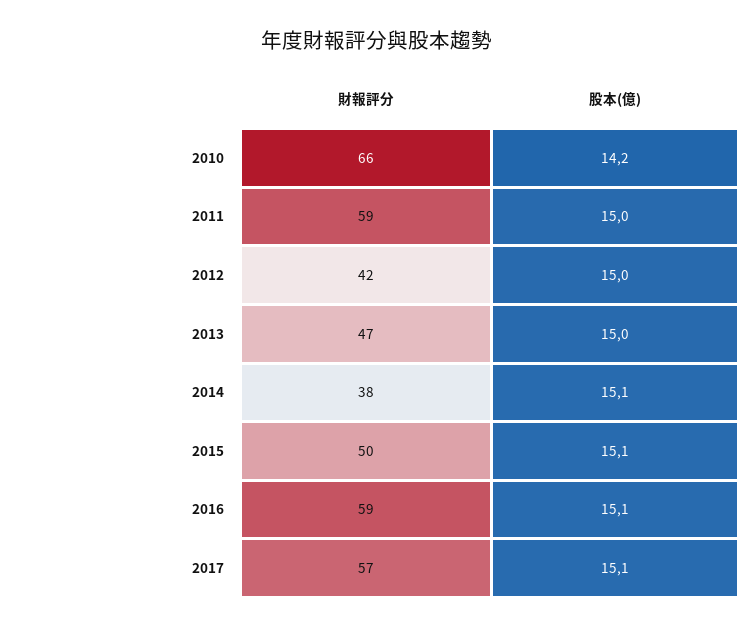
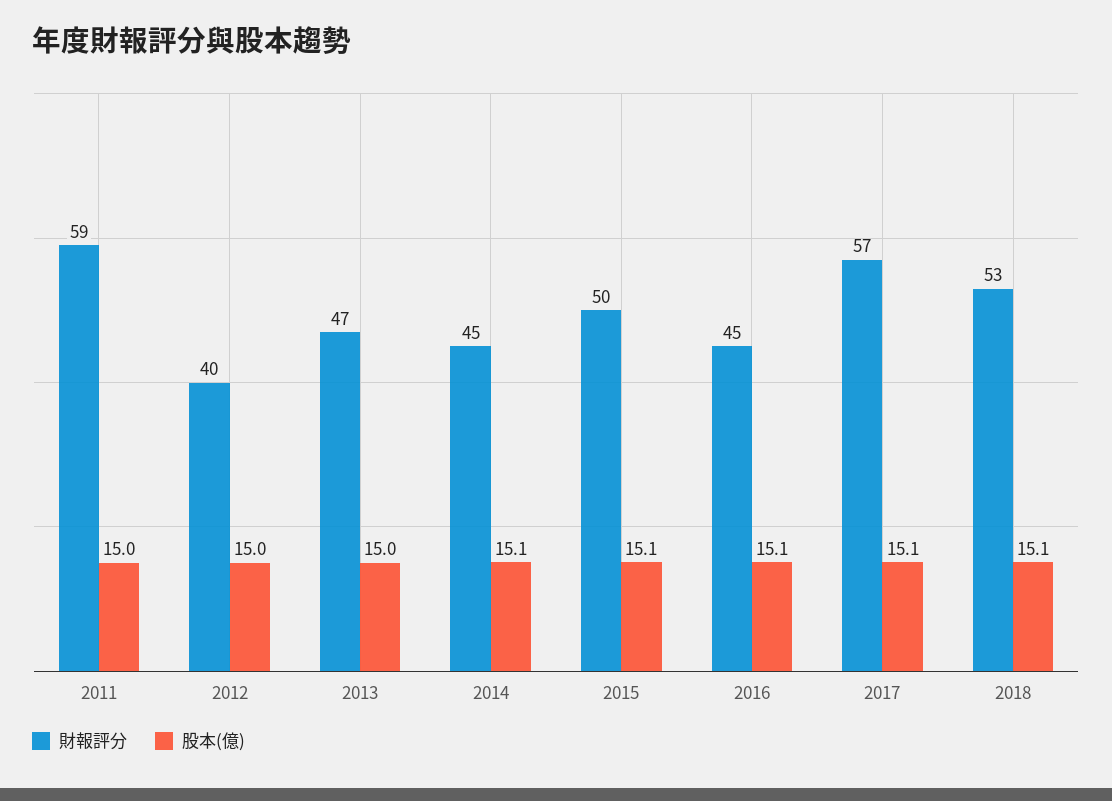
財報評分, 2010: 66 -> none
股本(億), 2010: 14.2 -> none
財報評分, 2012: 42 -> 40
財報評分, 2014: 38 -> 45
財報評分, 2016: 59 -> 45
財報評分, 2018: none -> 53
股本(億), 2018: none -> 15.1

